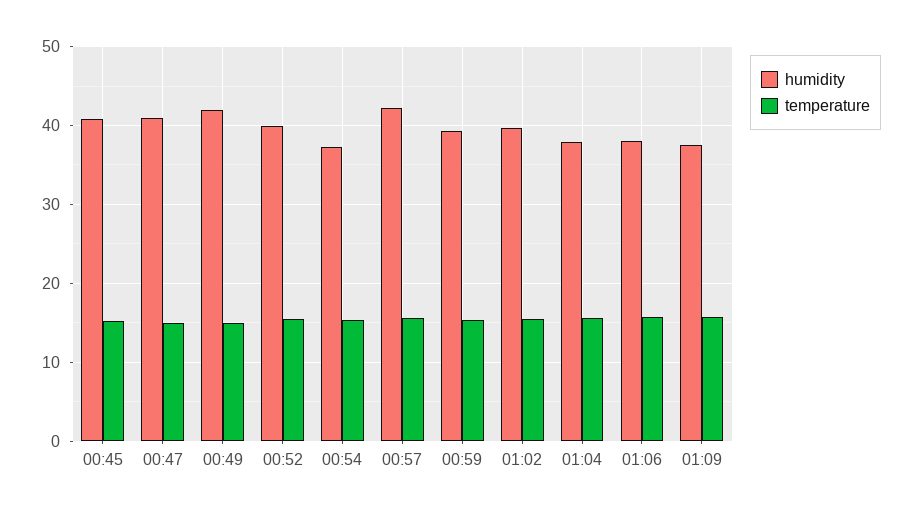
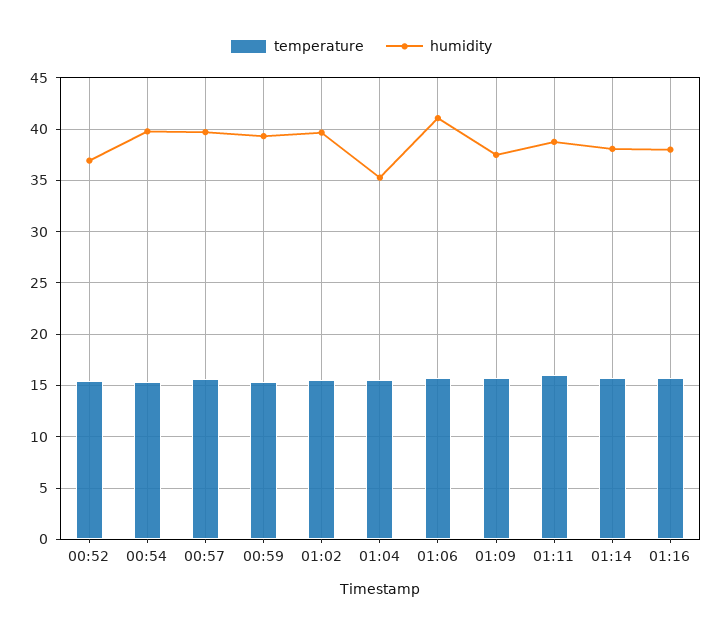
humidity, 00:45: 41 -> none
temperature, 00:45: 15 -> none
humidity, 00:47: 41 -> none
temperature, 00:47: 15 -> none
humidity, 00:49: 42 -> none
temperature, 00:49: 15 -> none
humidity, 00:52: 40 -> 37
humidity, 00:54: 37 -> 40
humidity, 00:57: 42 -> 40
humidity, 01:04: 38 -> 35
humidity, 01:06: 38 -> 41
temperature, 01:11: none -> 16
humidity, 01:11: none -> 39
temperature, 01:14: none -> 16
humidity, 01:14: none -> 38
temperature, 01:16: none -> 16
humidity, 01:16: none -> 38

